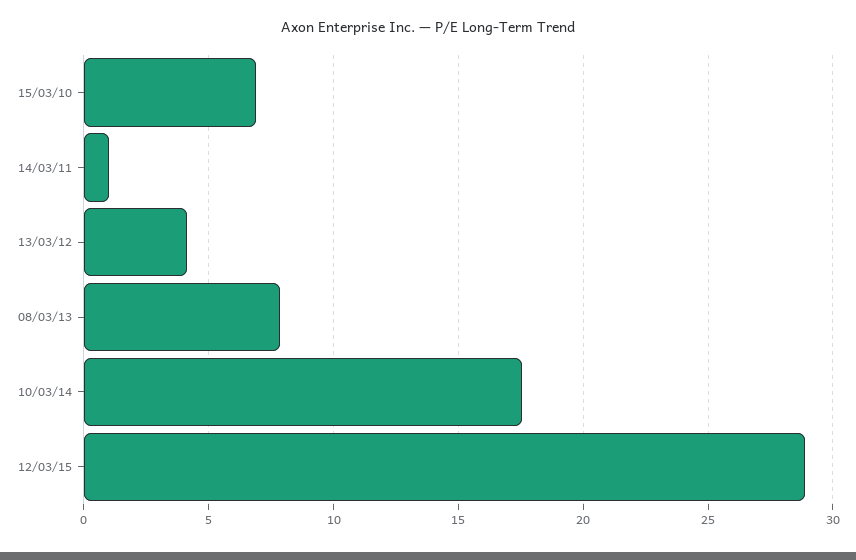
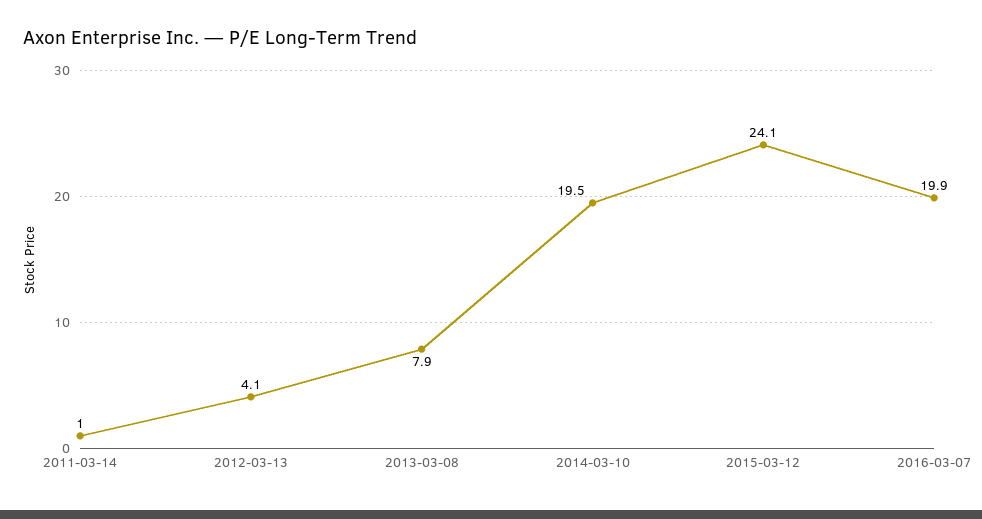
15/03/10: 7 -> none
10/03/14: 17.5 -> 19.5
12/03/15: 29 -> 24.1
2016-03-07: none -> 19.9

